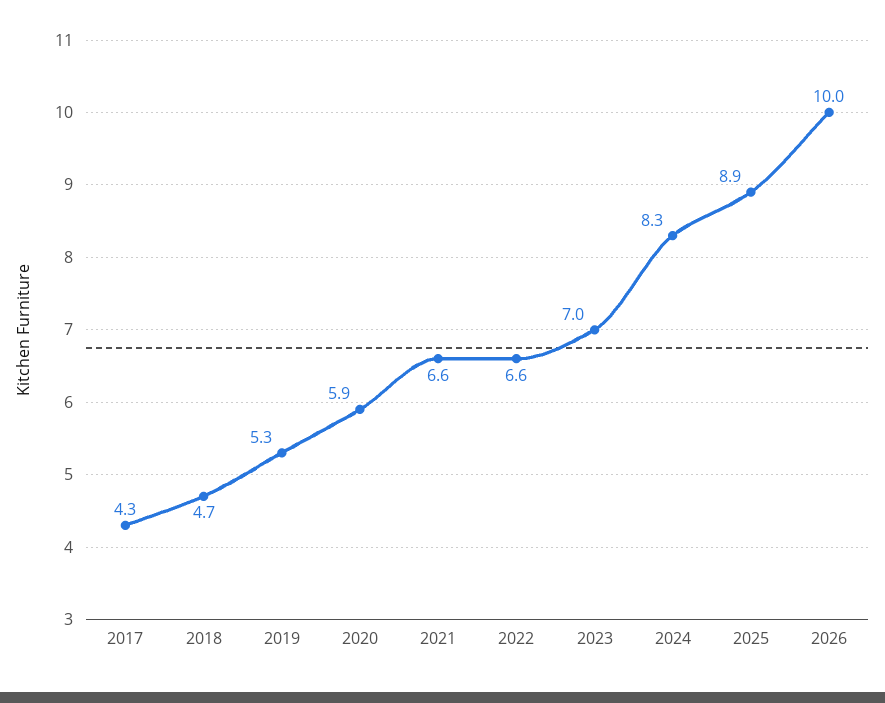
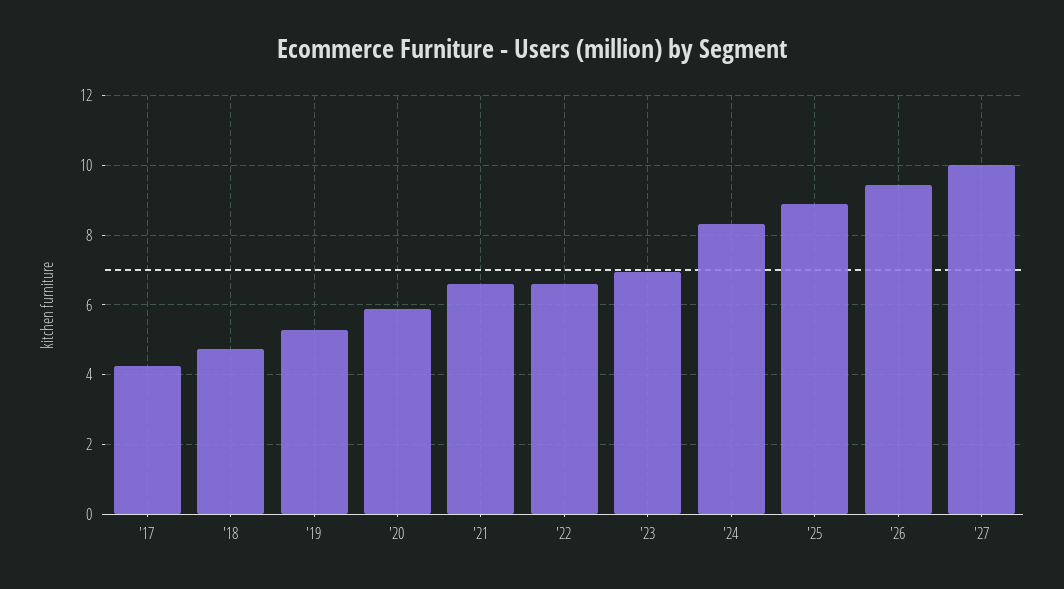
2026: 10 -> 9.4
'27: none -> 10

